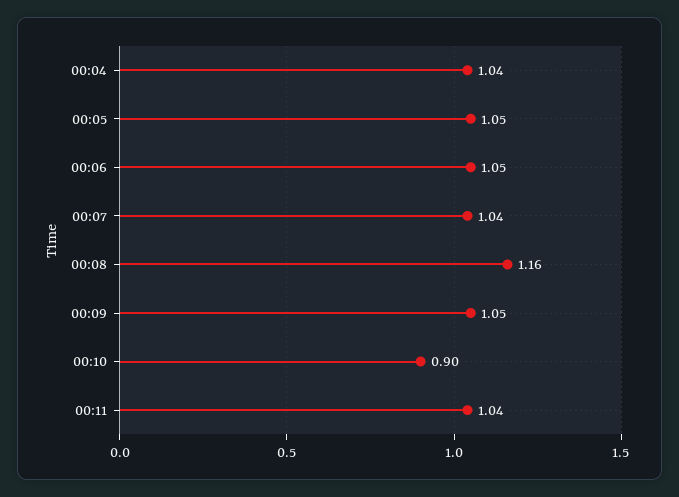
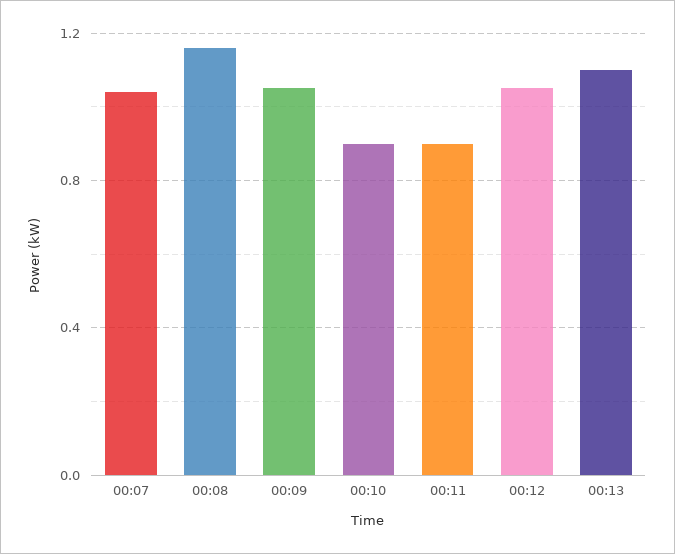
00:04: 1.04 -> none
00:05: 1.05 -> none
00:06: 1.05 -> none
00:11: 1.04 -> 0.9
00:12: none -> 1.05
00:13: none -> 1.1

